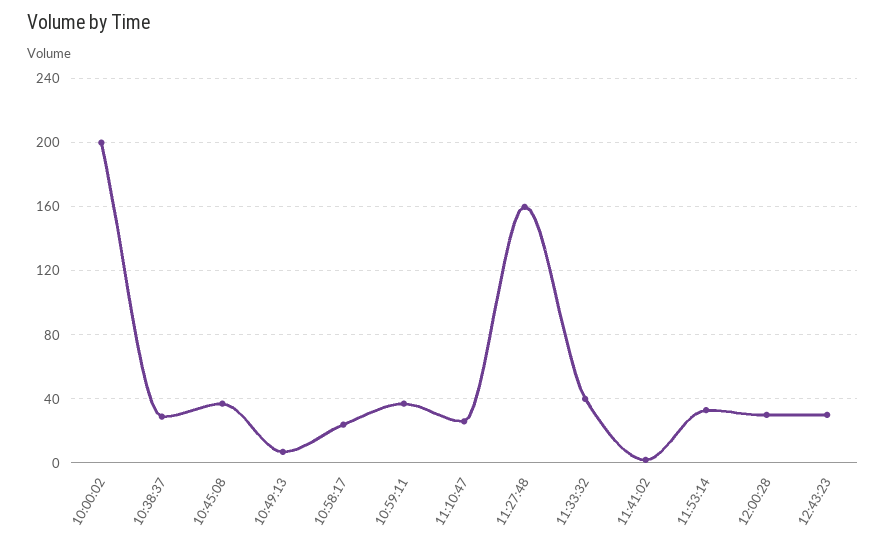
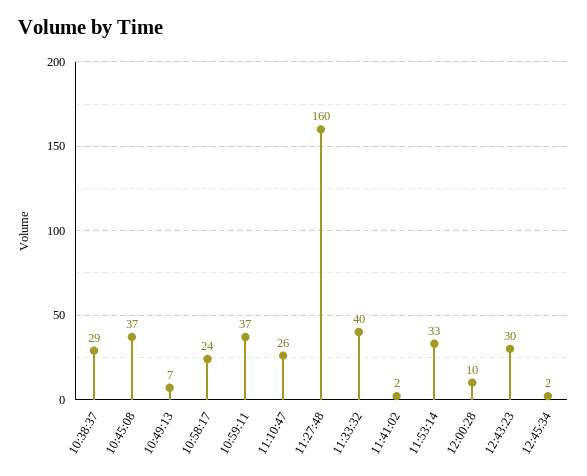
10:00:02: 200 -> none
12:00:28: 30 -> 10
12:45:34: none -> 2

